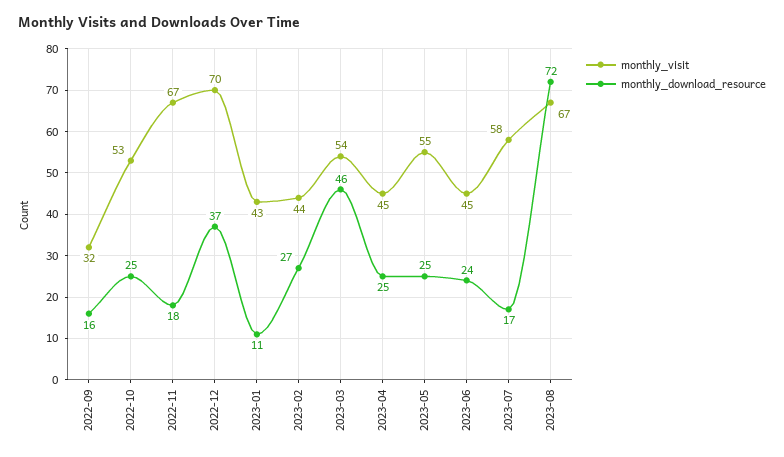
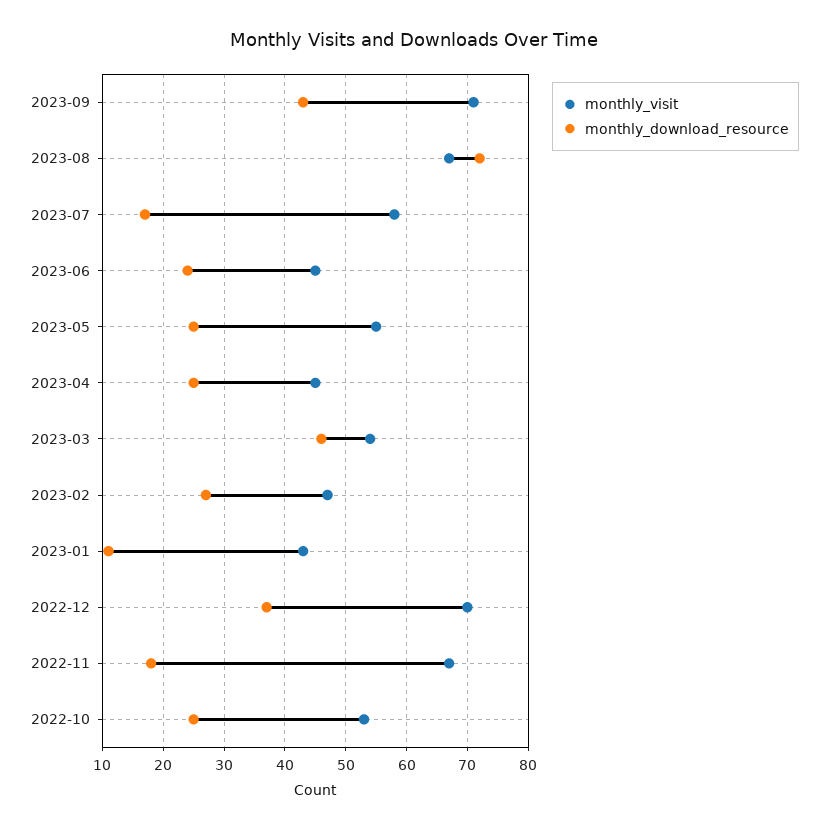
monthly_visit, 2022-09: 32 -> none
monthly_download_resource, 2022-09: 16 -> none
monthly_visit, 2023-02: 44 -> 47
monthly_visit, 2023-09: none -> 71
monthly_download_resource, 2023-09: none -> 43

